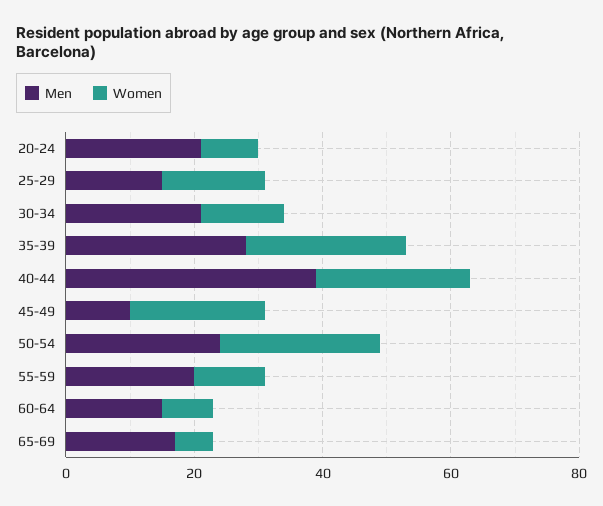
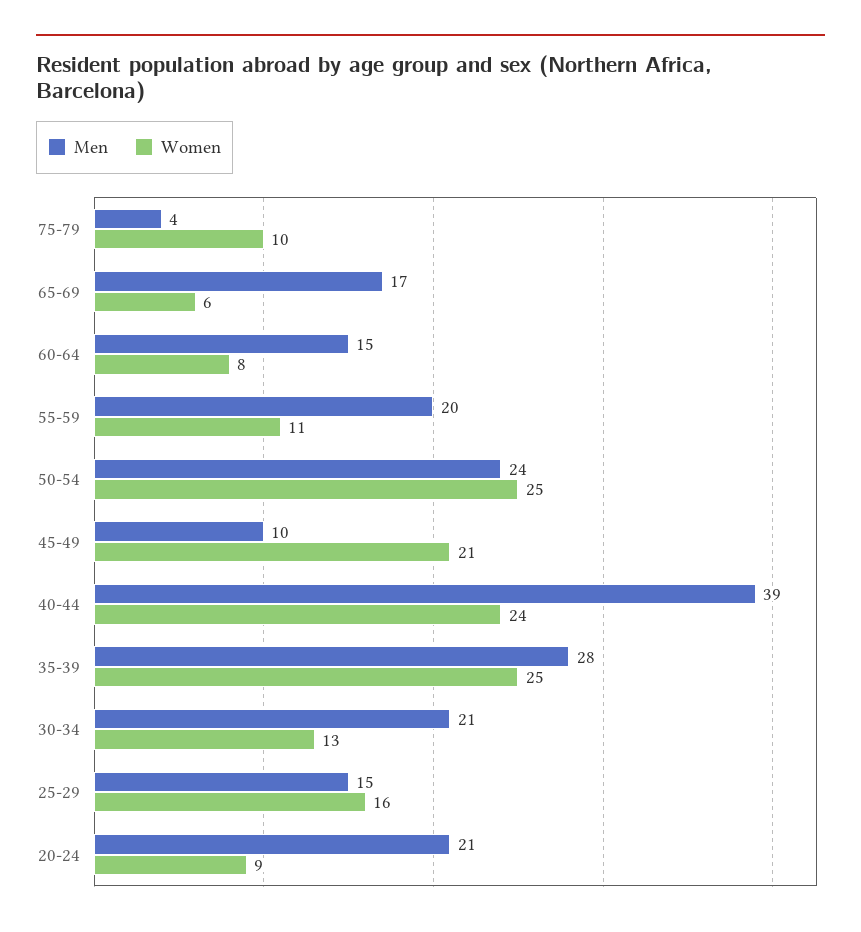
Men, 75-79: none -> 4
Women, 75-79: none -> 10

